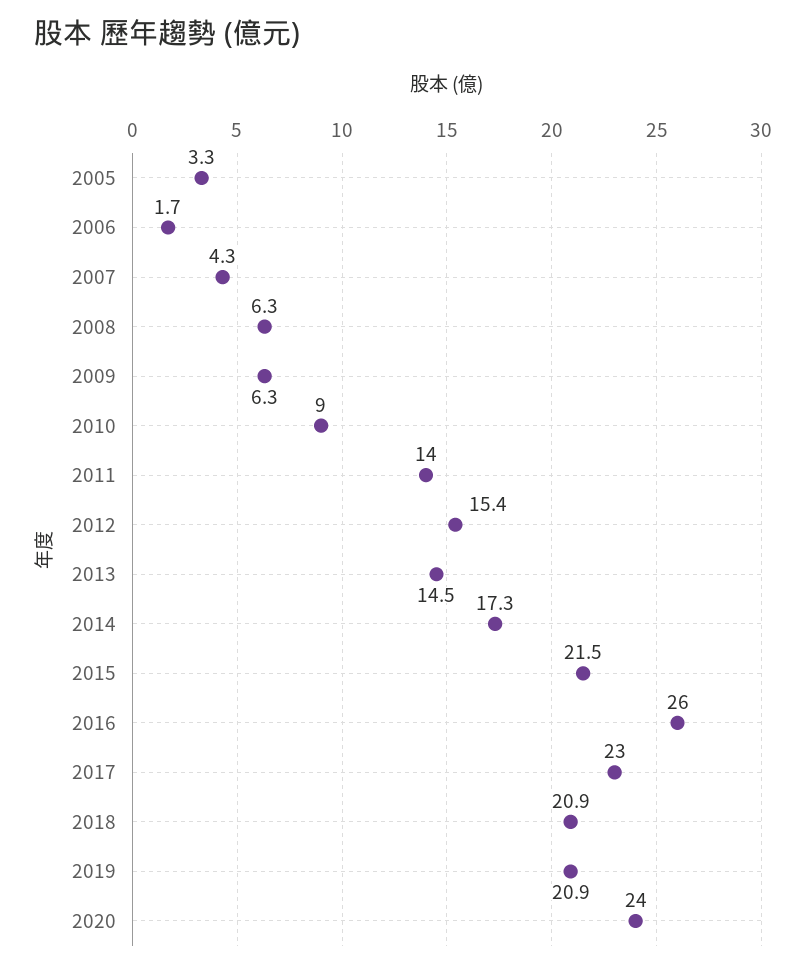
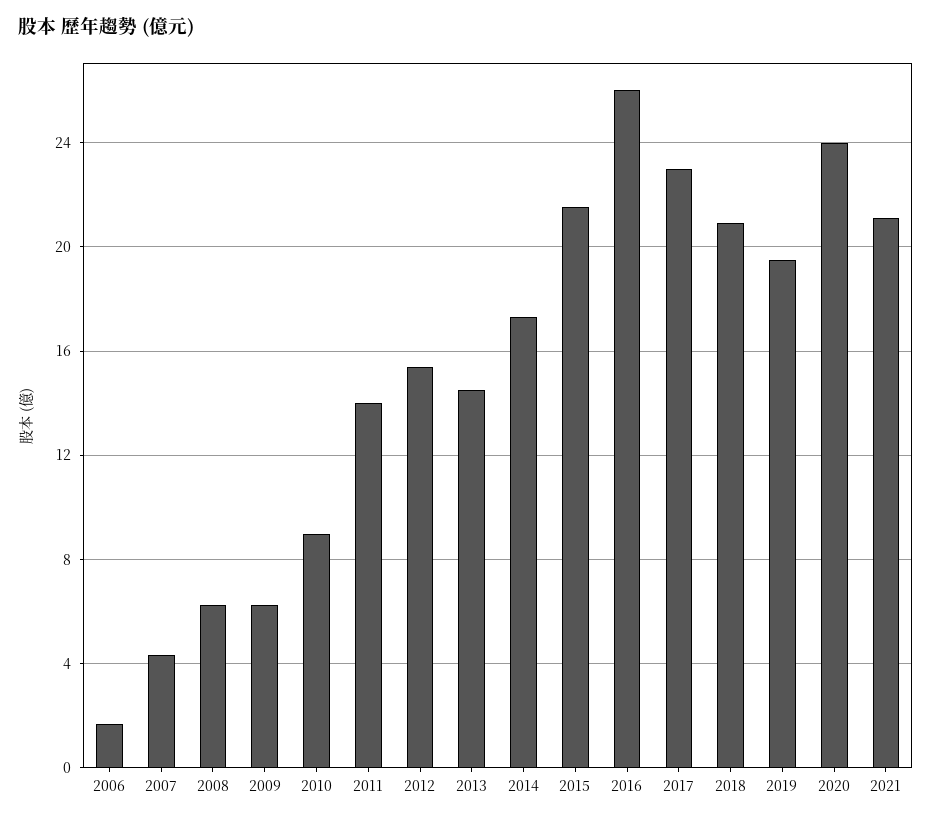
2005: 3.3 -> none
2019: 20.9 -> 19.5
2021: none -> 21

